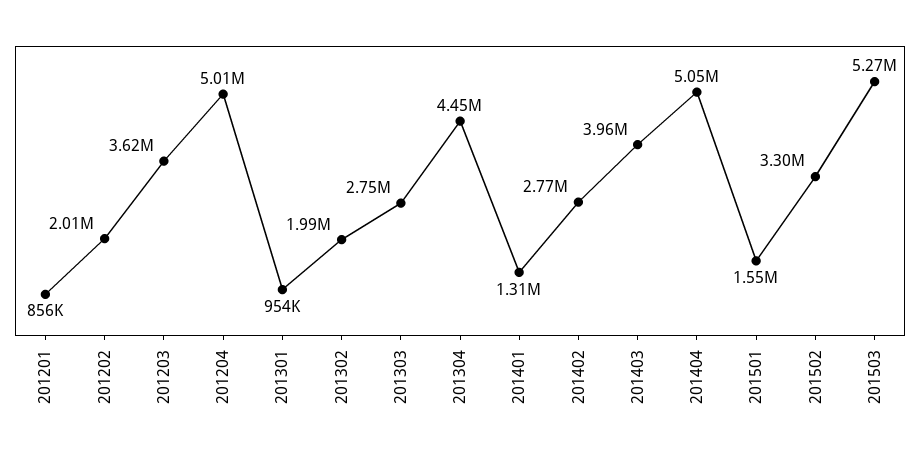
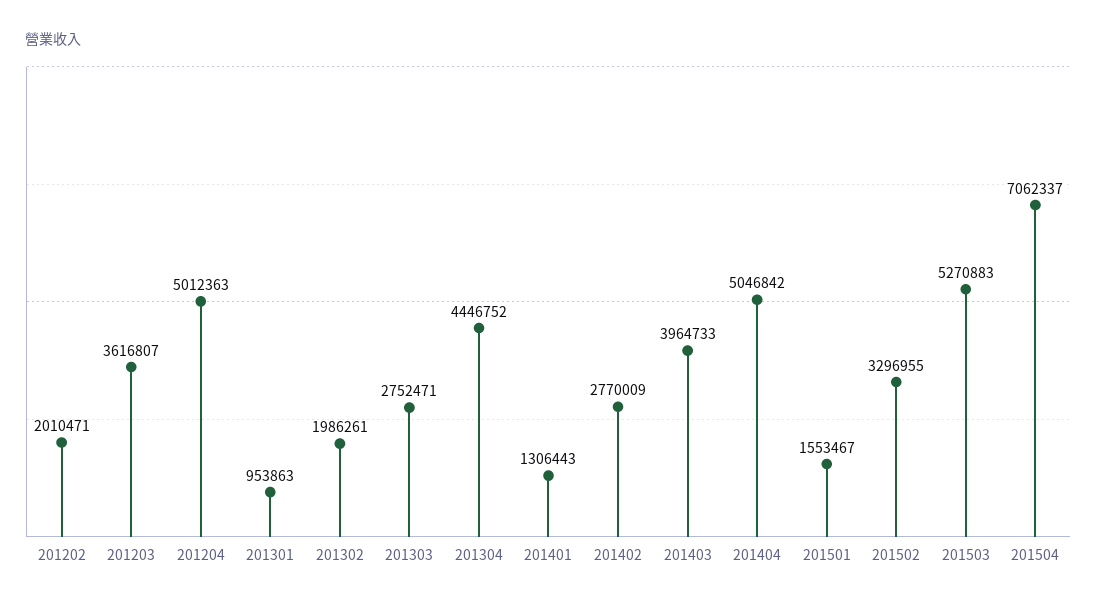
201201: 856000 -> none
201504: none -> 7062337

